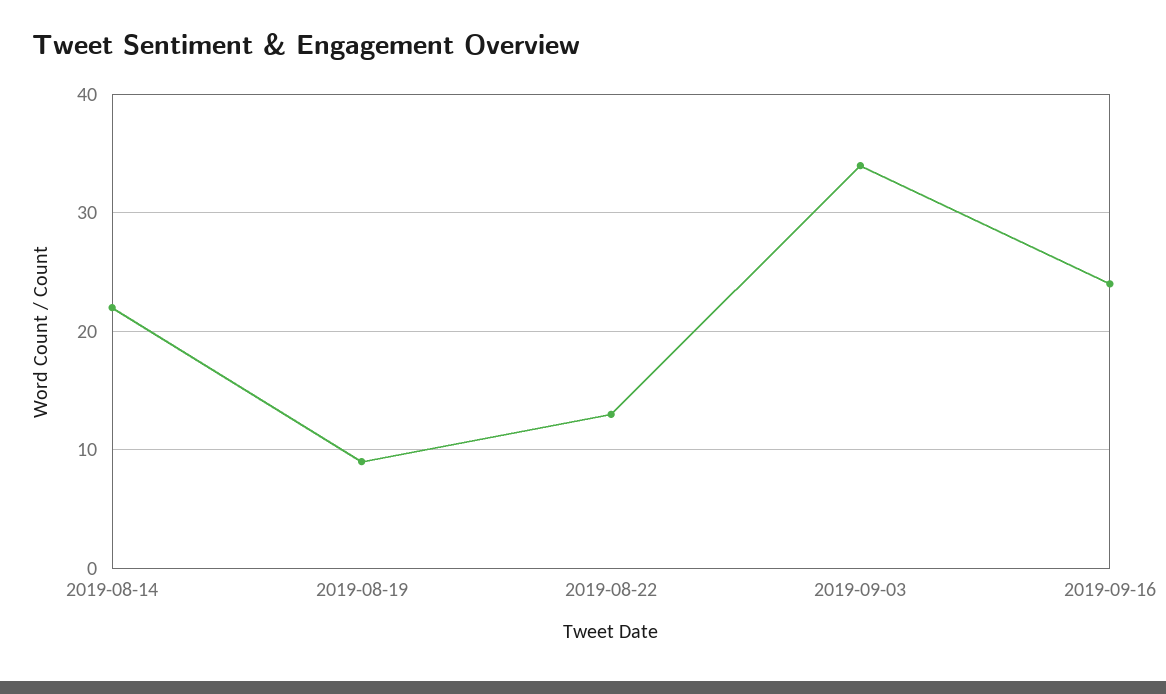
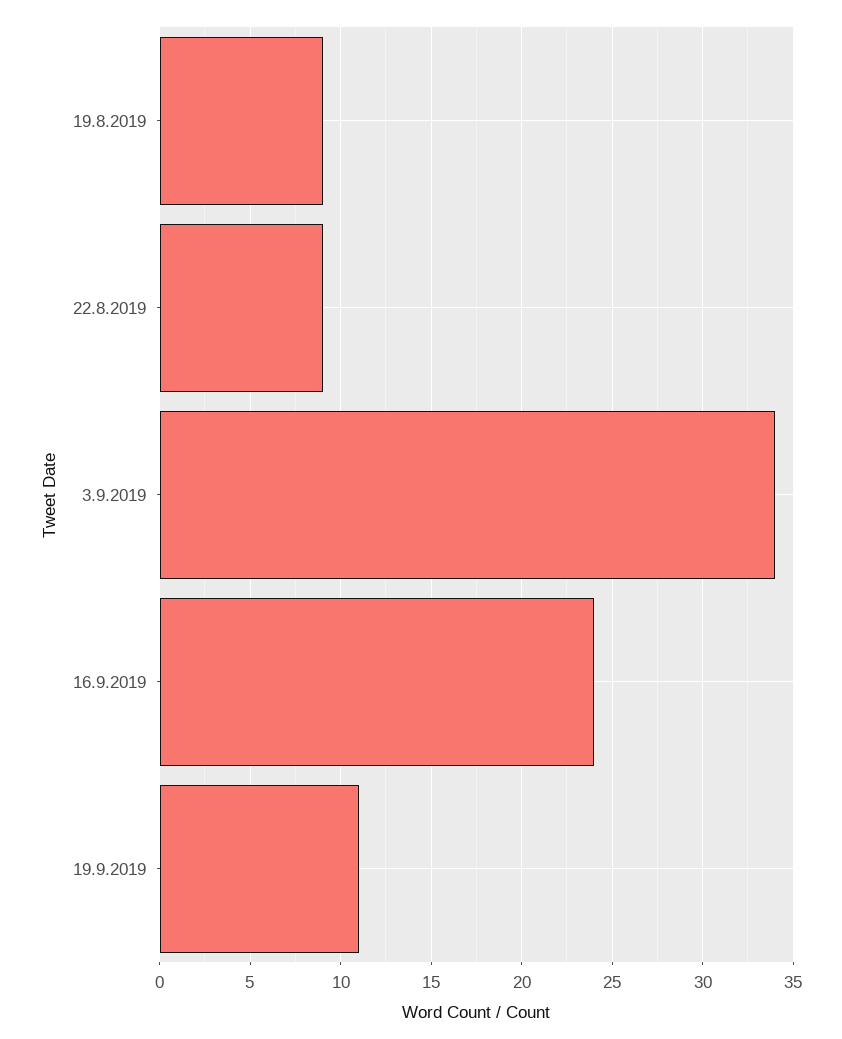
2019-08-14: 22 -> none
2019-08-22: 13 -> 9
19.9.2019: none -> 11

